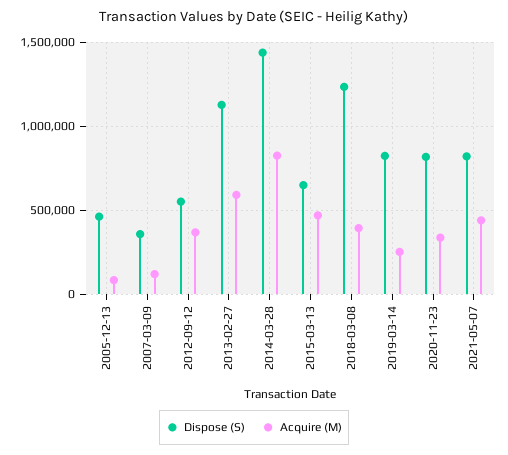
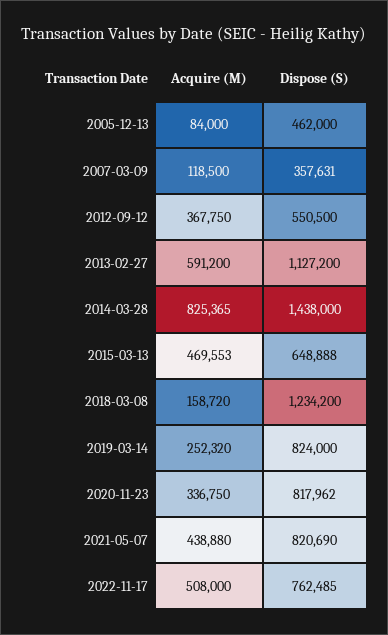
Acquire (M), 2018-03-08: 400000 -> 158720
Acquire (M), 2022-11-17: none -> 508000
Dispose (S), 2022-11-17: none -> 762485

